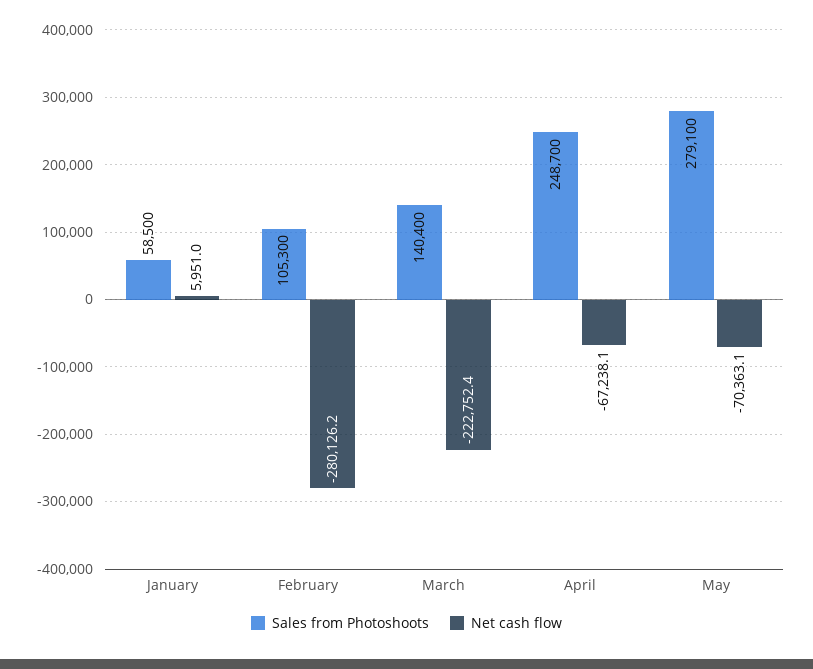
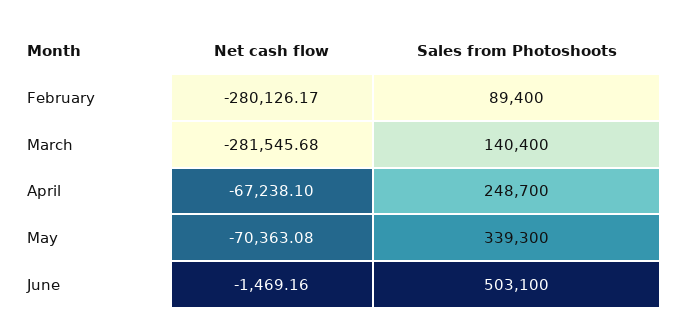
Sales from Photoshoots, January: 58500 -> none
Net cash flow, January: 5951 -> none
Sales from Photoshoots, February: 105300 -> 89400
Net cash flow, March: -222752.4 -> -281545.68
Sales from Photoshoots, May: 279100 -> 339300
Net cash flow, June: none -> -1469.16
Sales from Photoshoots, June: none -> 503100

